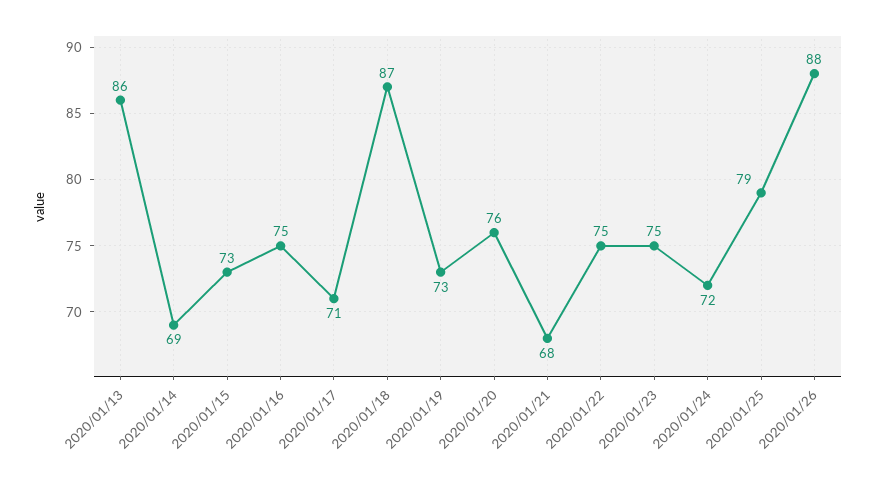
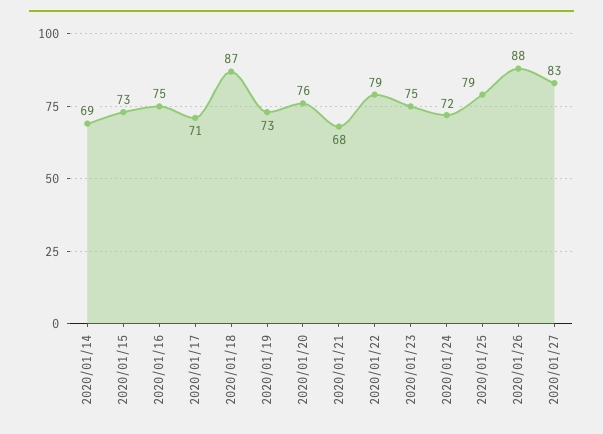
2020/01/13: 86 -> none
2020/01/22: 75 -> 79
2020/01/27: none -> 83

